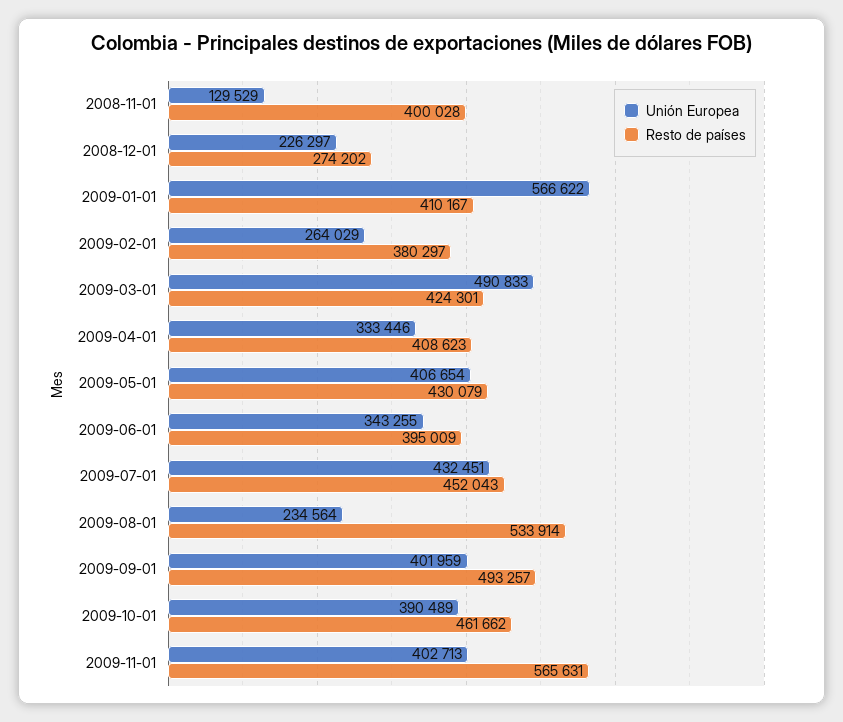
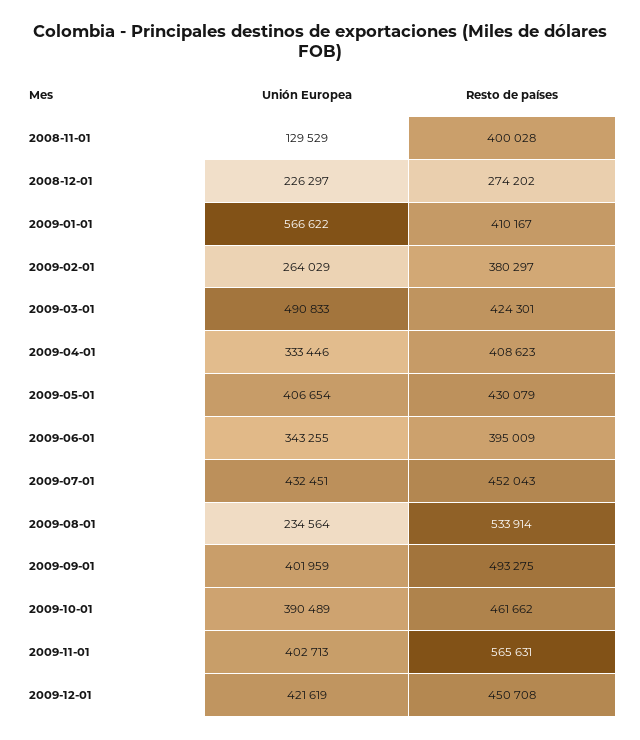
Resto de países, 2009-09-01: 493257 -> 493275
Unión Europea, 2009-12-01: none -> 421619
Resto de países, 2009-12-01: none -> 450708

